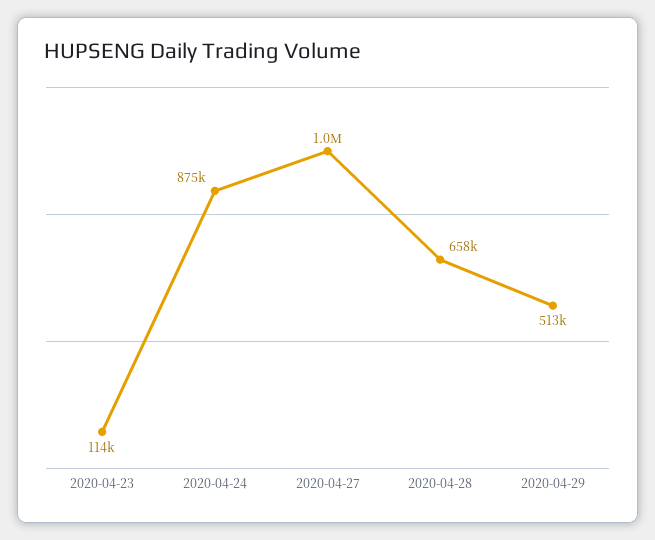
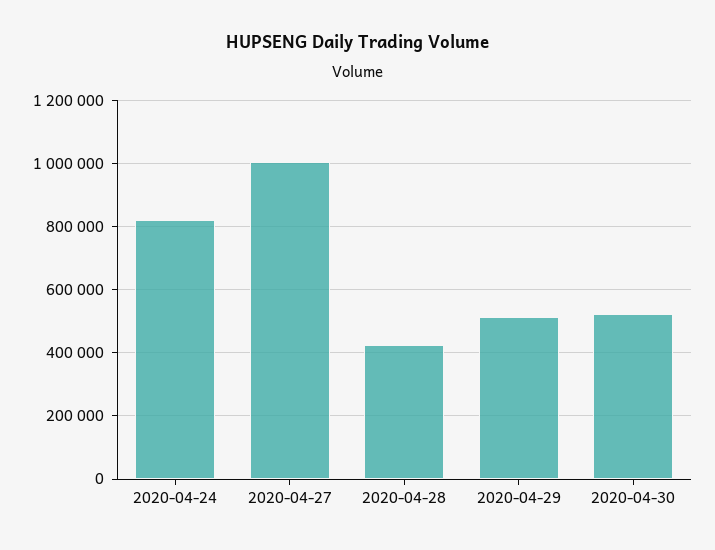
2020-04-23: 114000 -> none
2020-04-24: 875000 -> 820000
2020-04-28: 658000 -> 420000
2020-04-30: none -> 520000

